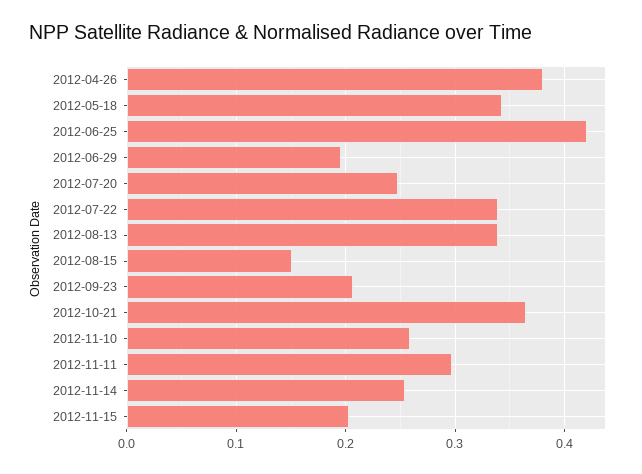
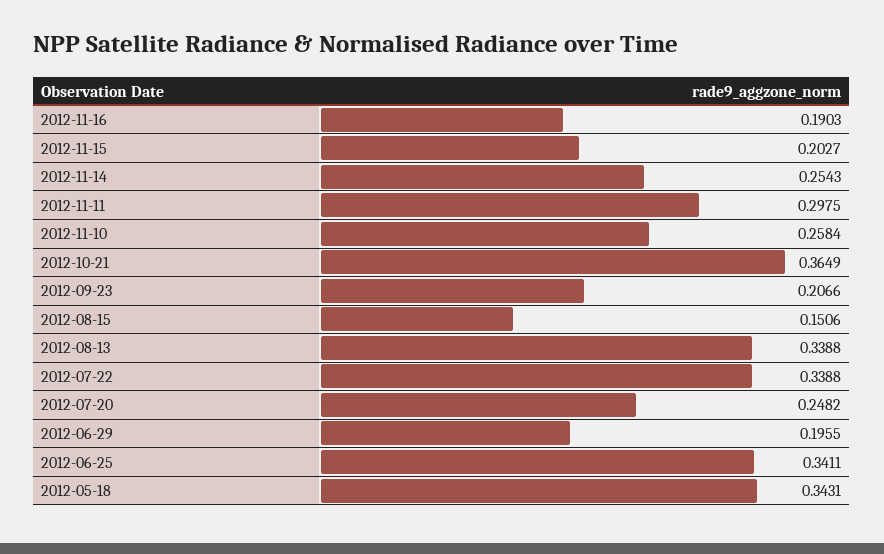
2012-04-26: 0.38 -> none
2012-06-25: 0.42 -> 0.3411
2012-11-16: none -> 0.1903

